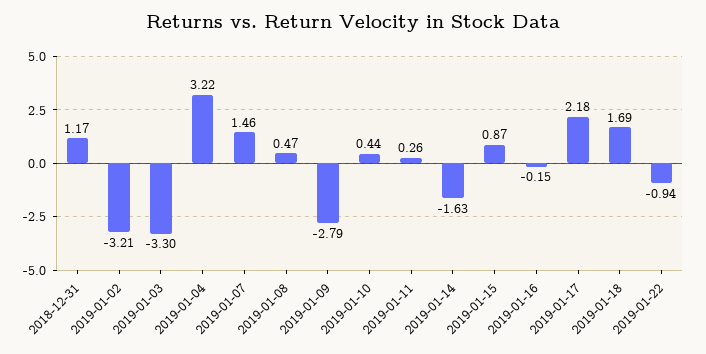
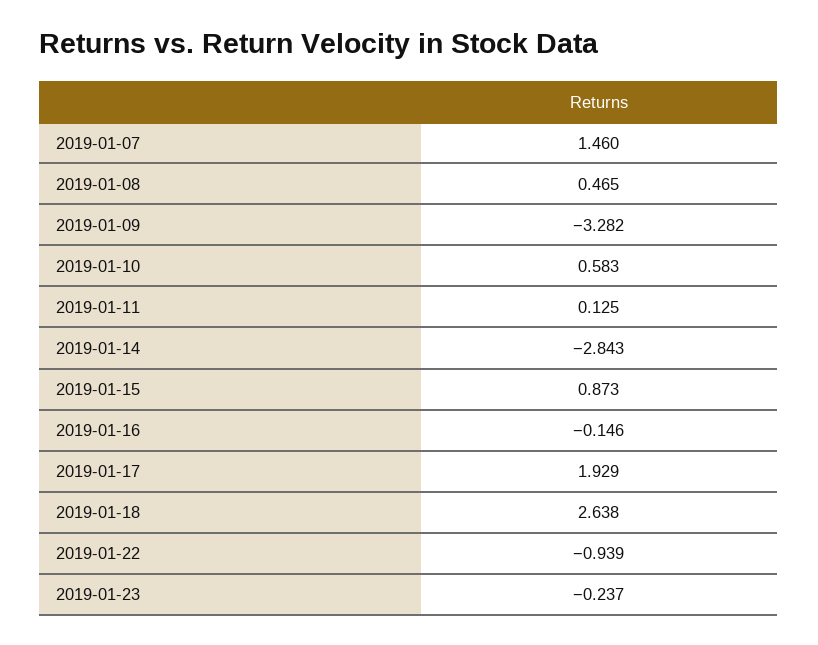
2018-12-31: 1.17 -> none
2019-01-02: -3.21 -> none
2019-01-03: -3.3 -> none
2019-01-04: 3.22 -> none
2019-01-09: -2.79 -> -3.282
2019-01-10: 0.44 -> 0.583
2019-01-11: 0.26 -> 0.125
2019-01-14: -1.63 -> -2.843
2019-01-17: 2.18 -> 1.929
2019-01-18: 1.69 -> 2.638
2019-01-23: none -> -0.237

